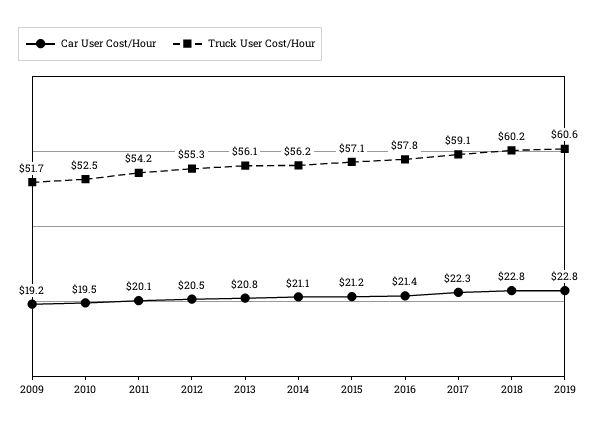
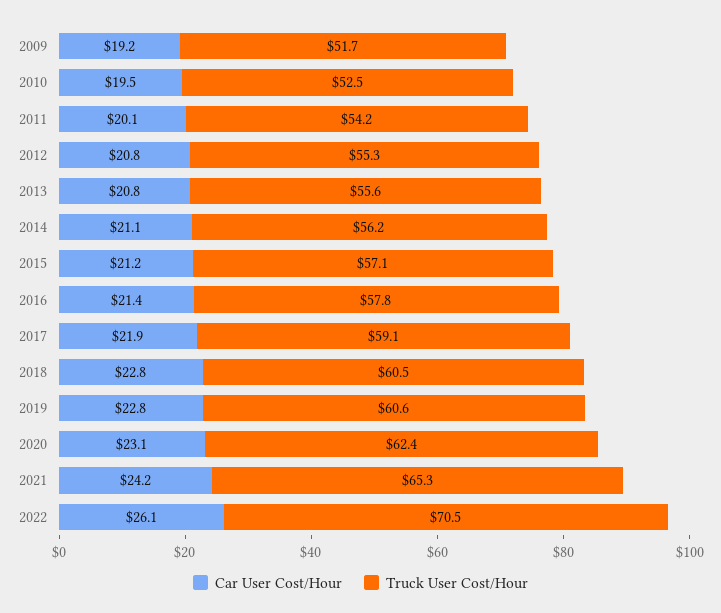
Car User Cost/Hour, 2012: 20.5 -> 20.8
Truck User Cost/Hour, 2013: 56.1 -> 55.6
Car User Cost/Hour, 2017: 22.3 -> 21.9
Truck User Cost/Hour, 2018: 60.2 -> 60.5
Car User Cost/Hour, 2020: none -> 23.1
Truck User Cost/Hour, 2020: none -> 62.4
Car User Cost/Hour, 2021: none -> 24.2
Truck User Cost/Hour, 2021: none -> 65.3
Car User Cost/Hour, 2022: none -> 26.1
Truck User Cost/Hour, 2022: none -> 70.5

